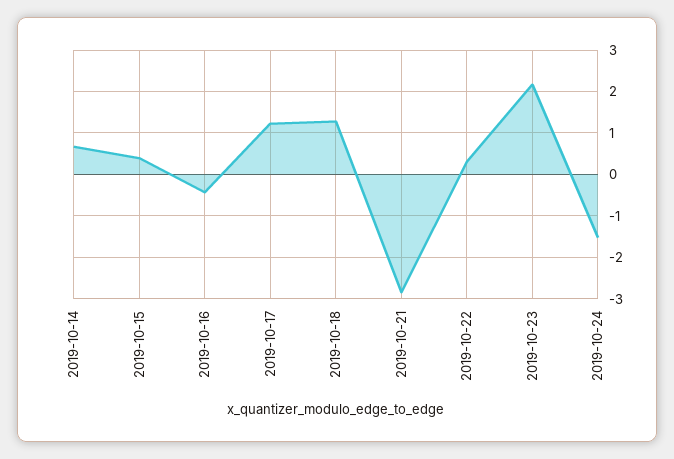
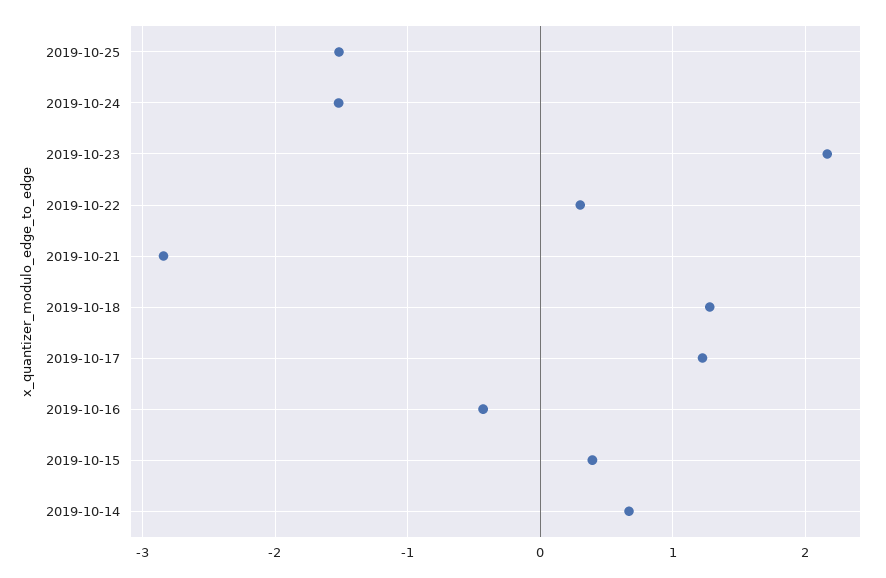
2019-10-25: none -> -1.5

